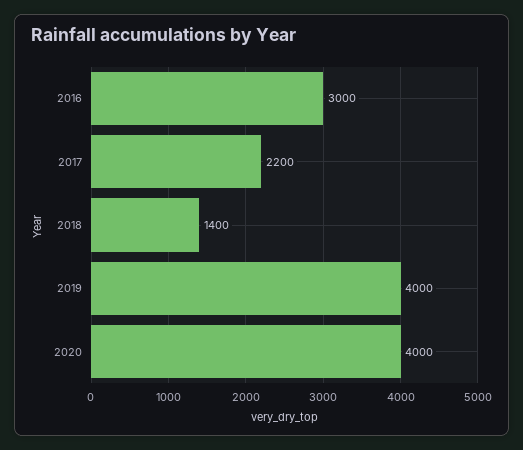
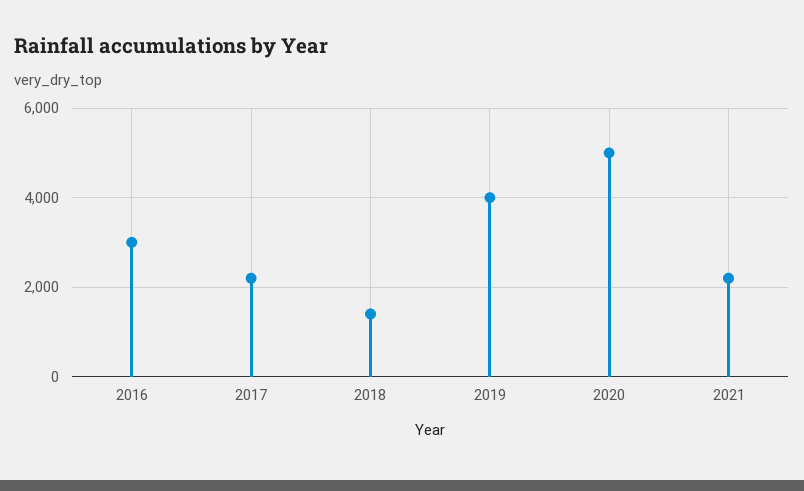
2020: 4000 -> 5000
2021: none -> 2200

